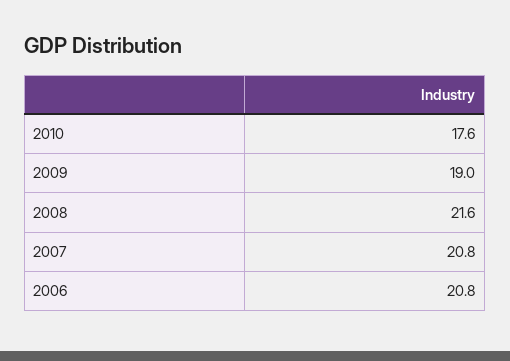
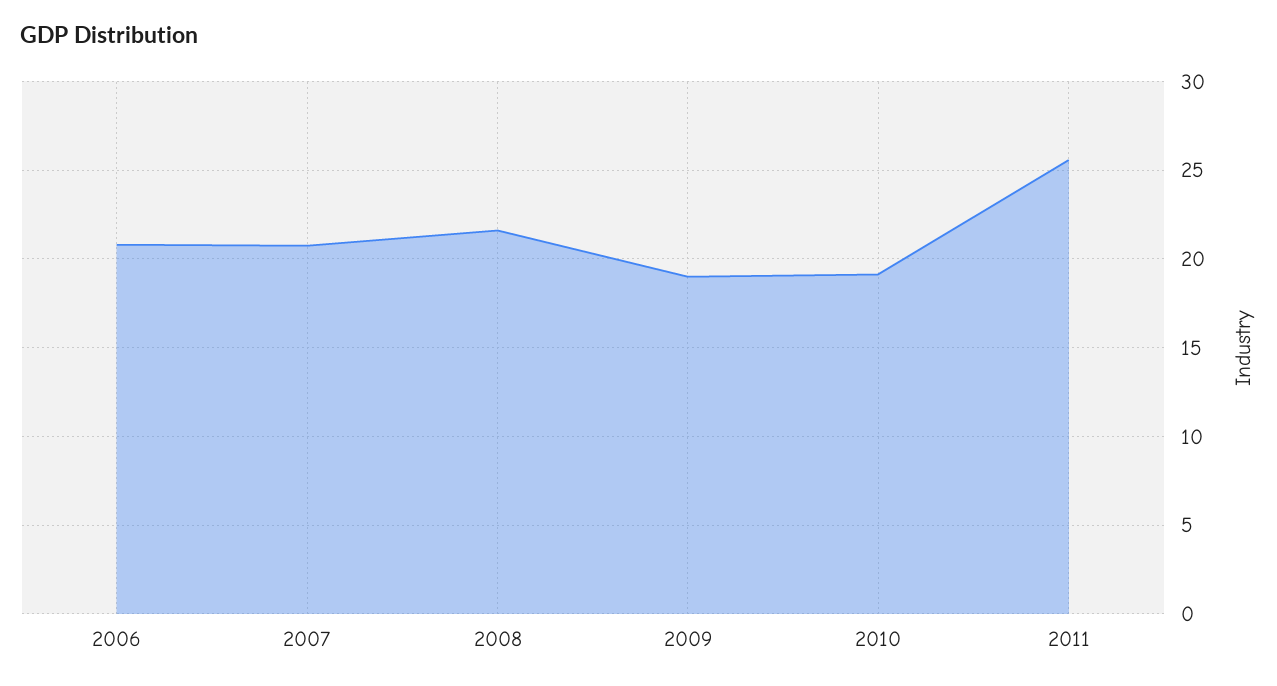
2010: 17.6 -> 19
2011: none -> 25.5

